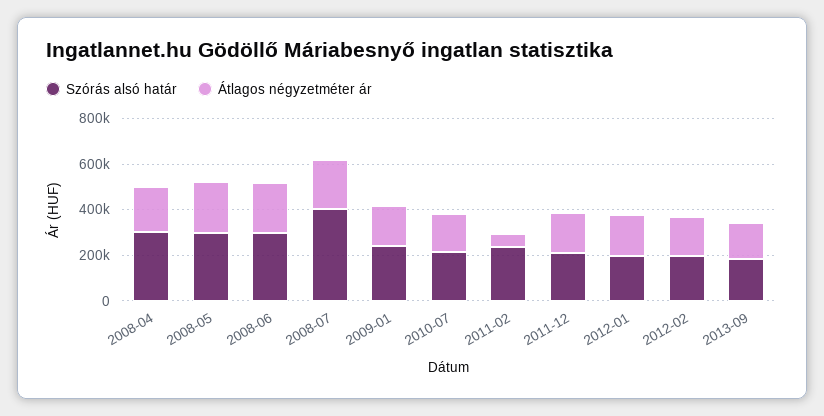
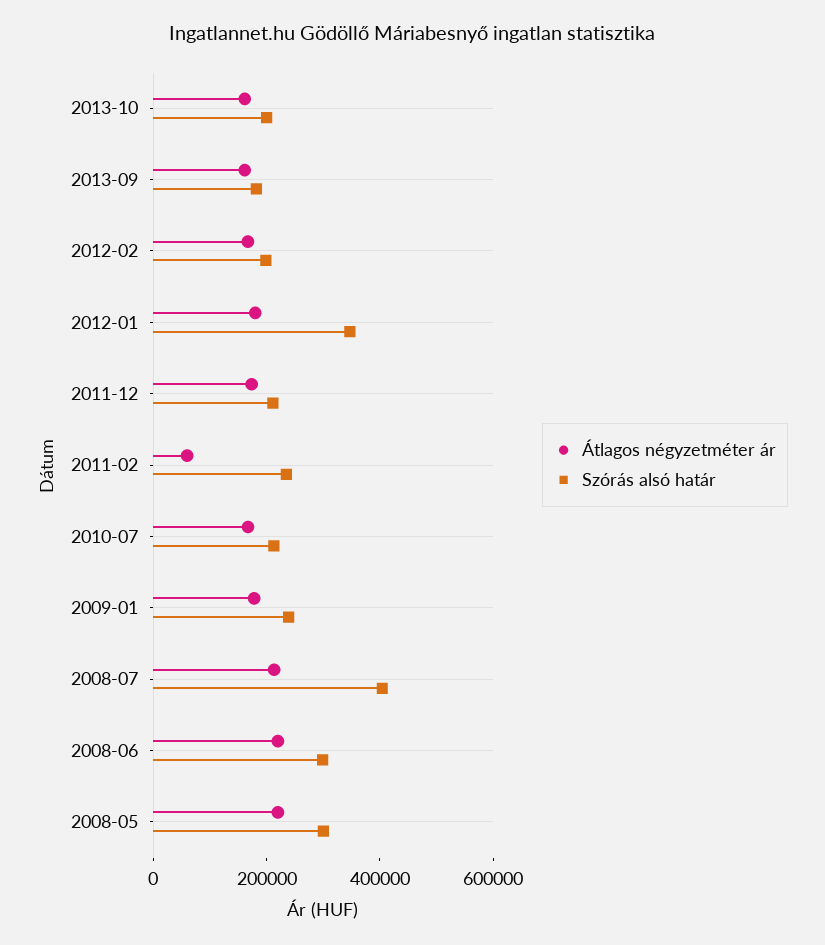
Szórás alsó határ, 2008-04: 300000 -> none
Átlagos négyzetméter ár, 2008-04: 200000 -> none
Szórás alsó határ, 2012-01: 200000 -> 350000
Átlagos négyzetméter ár, 2013-10: none -> 150000
Szórás alsó határ, 2013-10: none -> 200000

